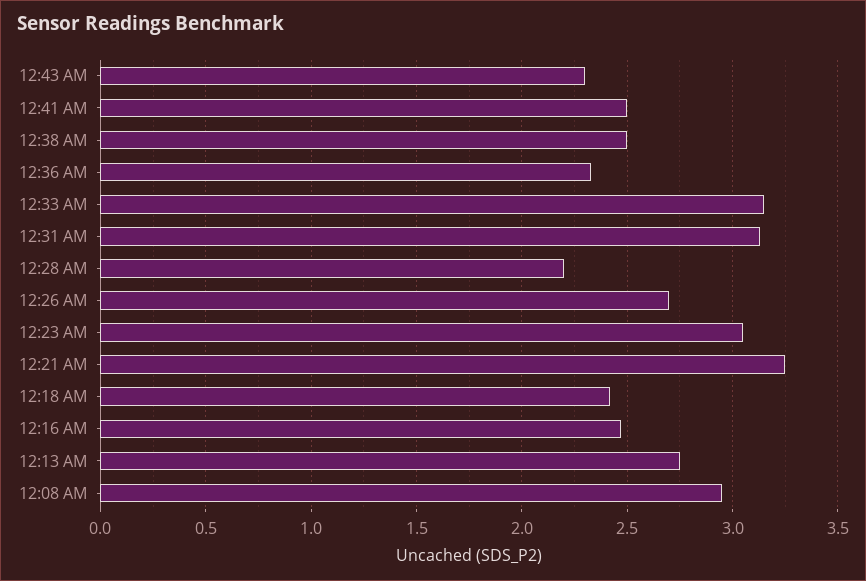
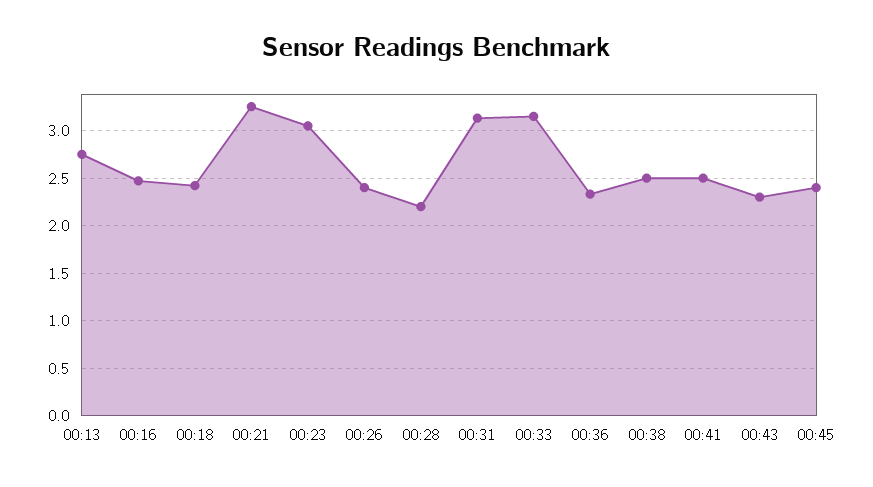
12:26 AM: 2.7 -> 2.4
12:08 AM: 2.95 -> none
00:45: none -> 2.4

